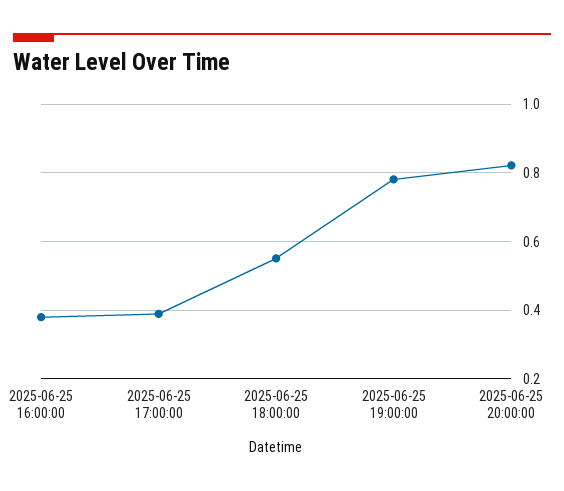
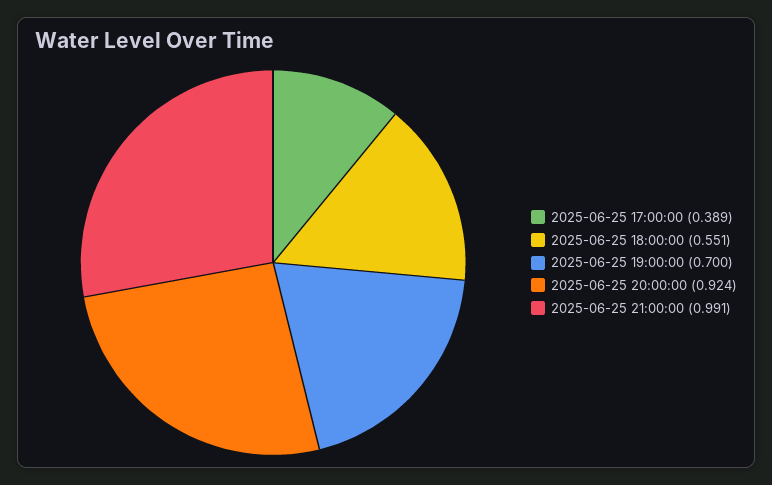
2025-06-25 16:00:00: 0.38 -> none
2025-06-25 19:00:00: 0.78 -> 0.7
2025-06-25 20:00:00: 0.82 -> 0.924
2025-06-25 21:00:00: none -> 0.991

